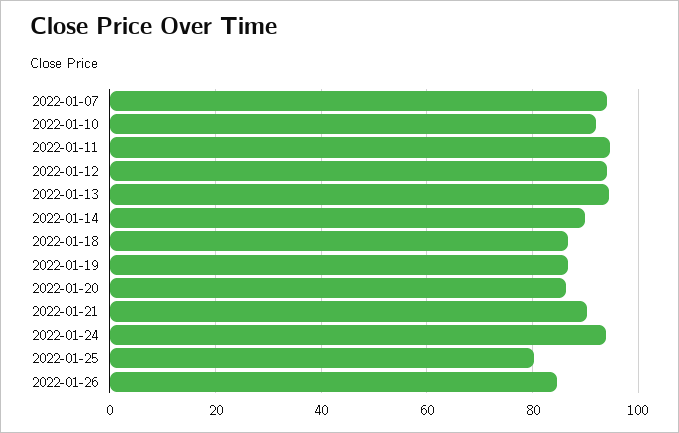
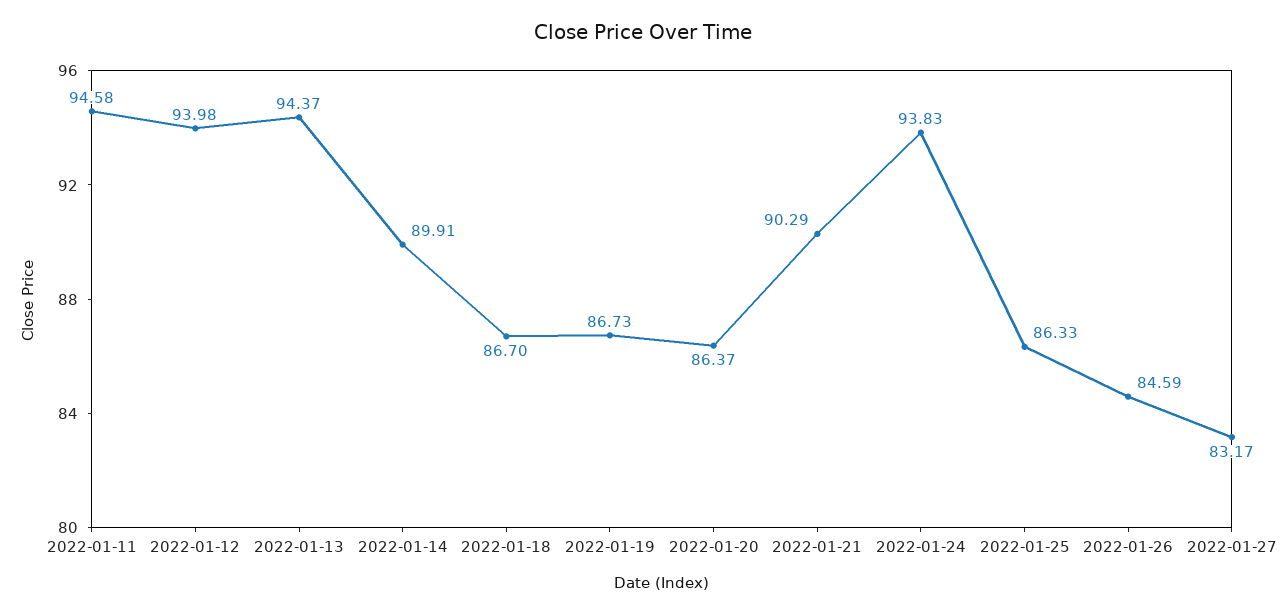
2022-01-07: 94 -> none
2022-01-10: 92 -> none
2022-01-25: 80 -> 86.33
2022-01-27: none -> 83.17

